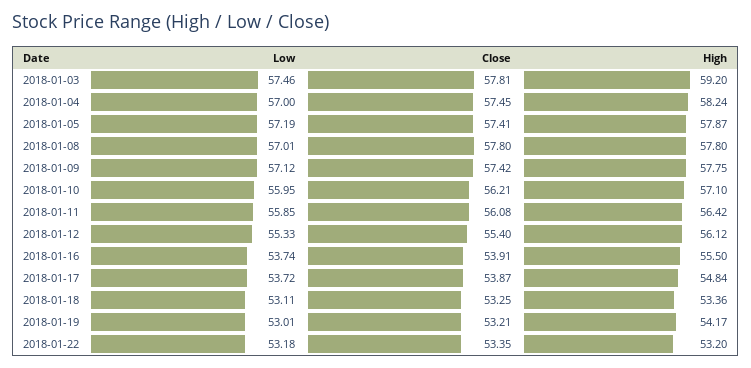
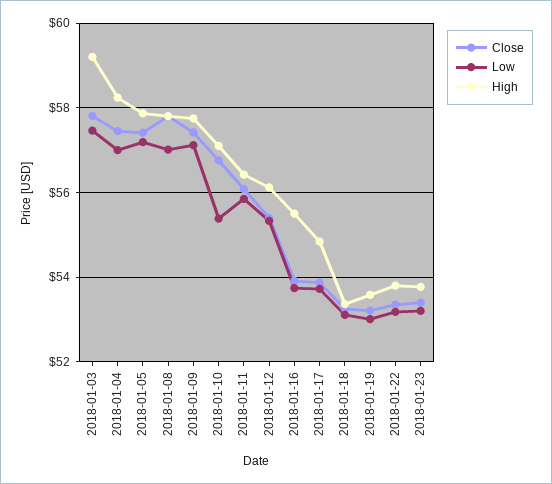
Low, 2018-01-10: 55.95 -> 55.4
Close, 2018-01-10: 56.21 -> 56.8
High, 2018-01-19: 54.17 -> 53.6
High, 2018-01-22: 53.2 -> 53.8
Close, 2018-01-23: none -> 53.4
Low, 2018-01-23: none -> 53.2
High, 2018-01-23: none -> 53.8

